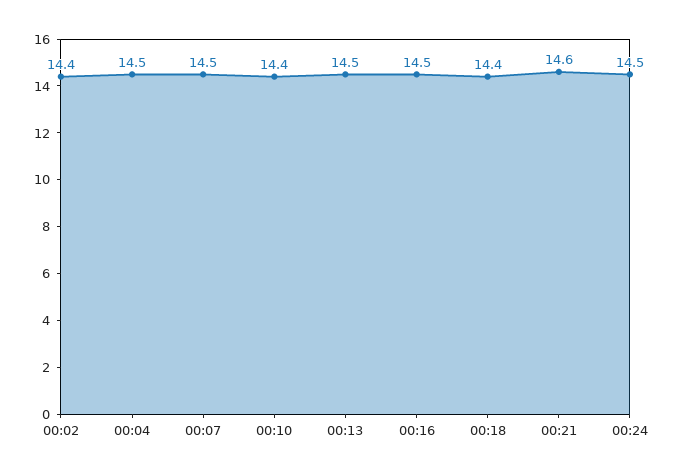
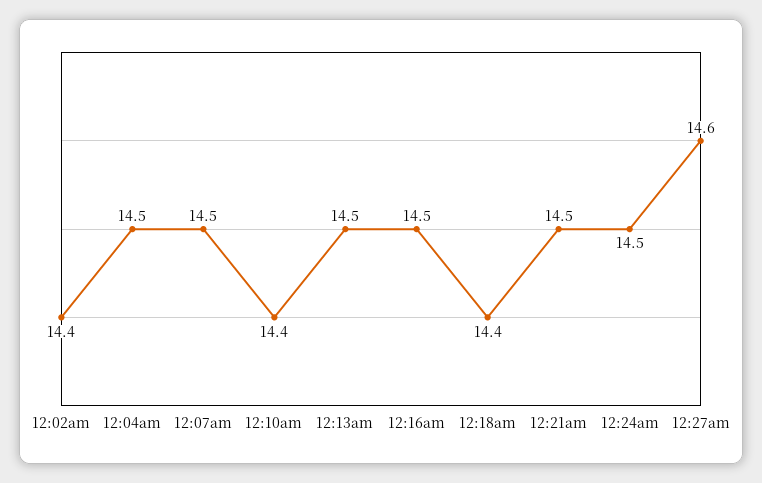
00:21: 14.6 -> 14.5
12:27am: none -> 14.6

